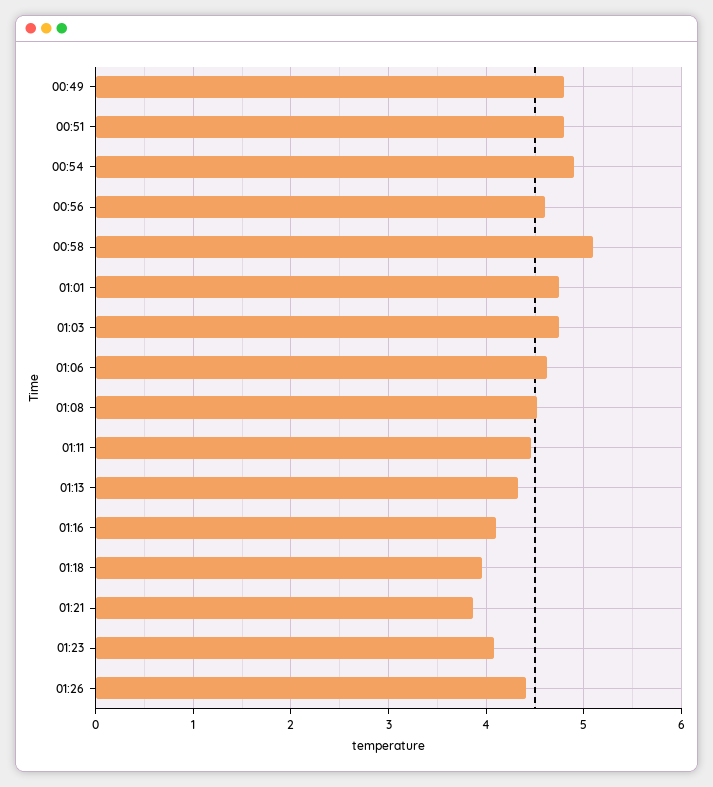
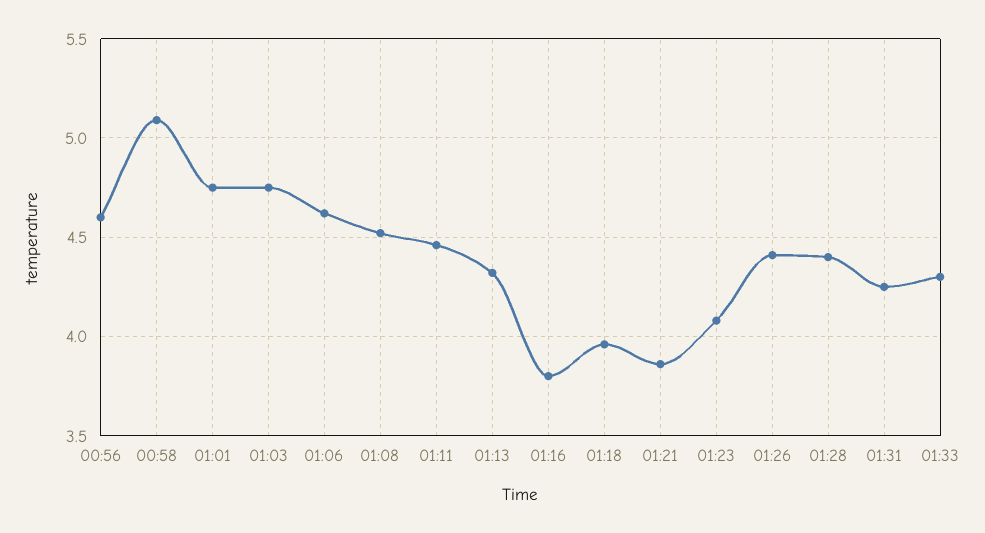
00:49: 4.8 -> none
00:51: 4.8 -> none
00:54: 4.9 -> none
01:16: 4.1 -> 3.8
01:28: none -> 4.4
01:31: none -> 4.25
01:33: none -> 4.3

